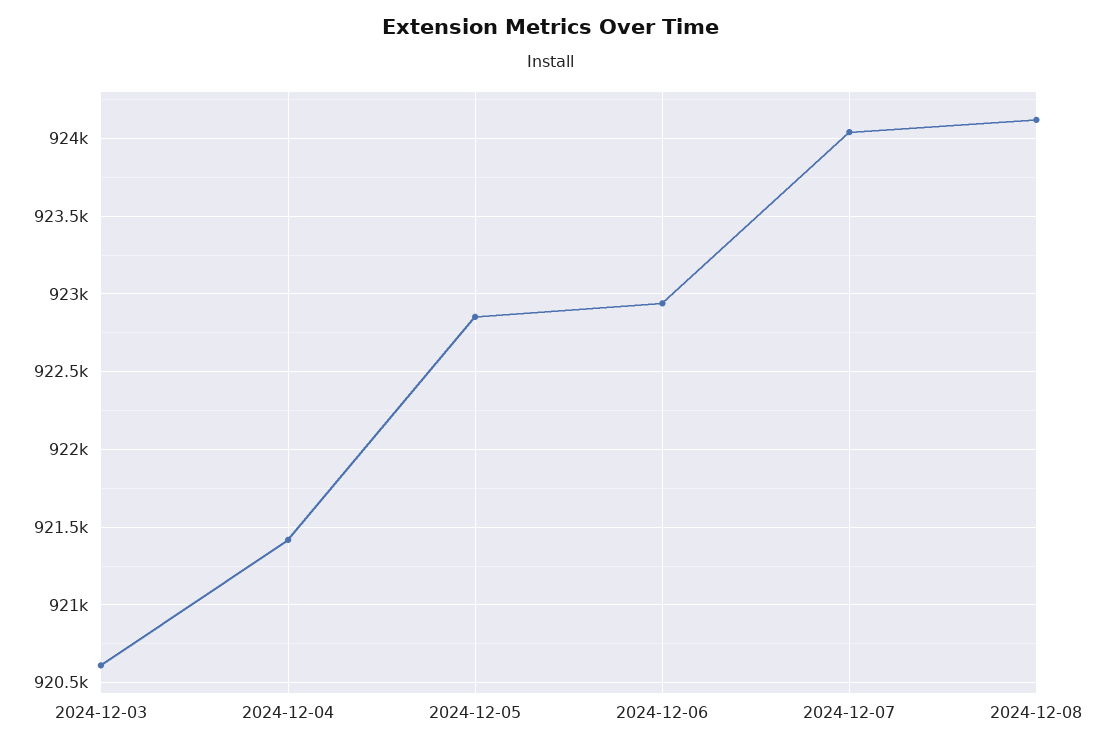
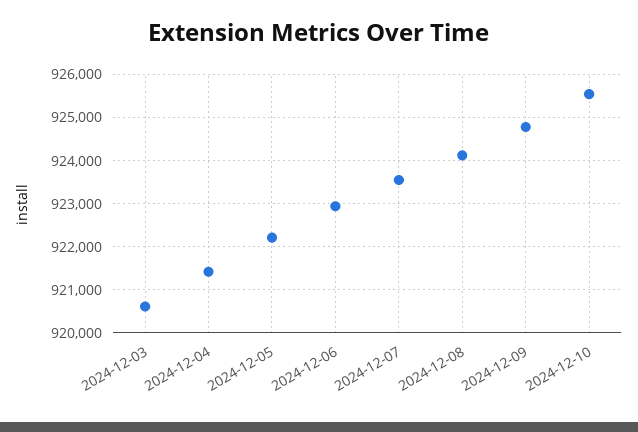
2024-12-05: 922850 -> 922200
2024-12-07: 924050 -> 923600
2024-12-09: none -> 924800
2024-12-10: none -> 925600

